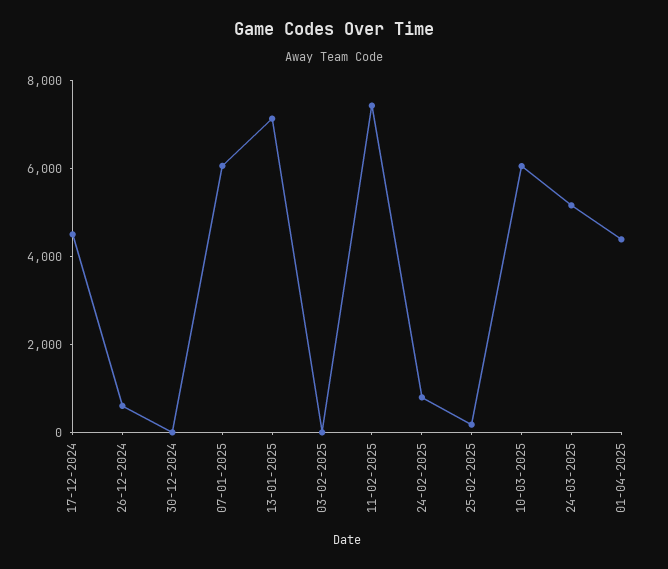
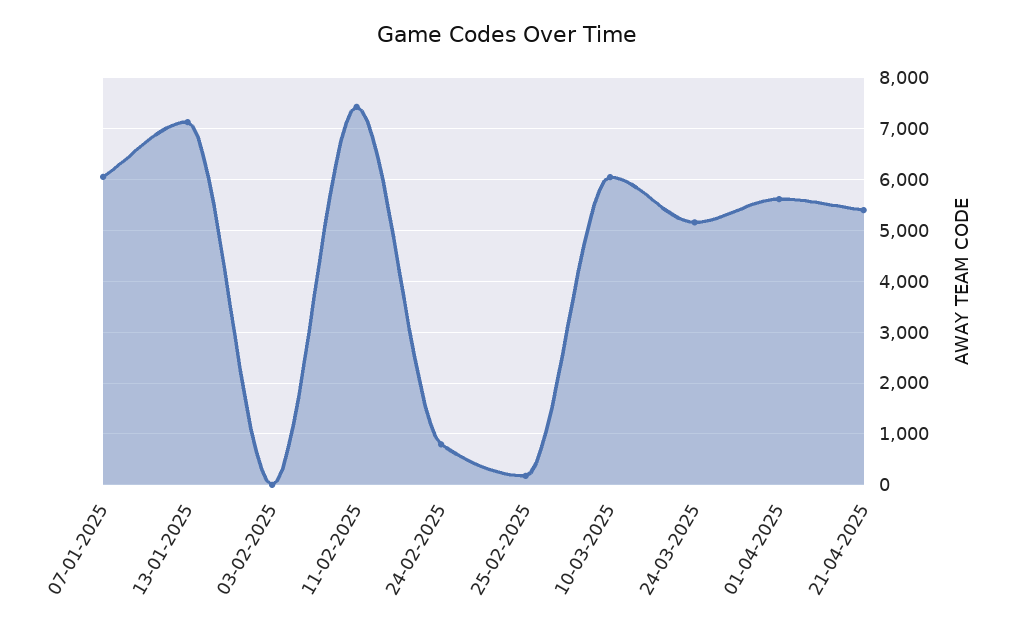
17-12-2024: 4500 -> none
26-12-2024: 500 -> none
30-12-2024: 0 -> none
01-04-2025: 4500 -> 5600
21-04-2025: none -> 5400

